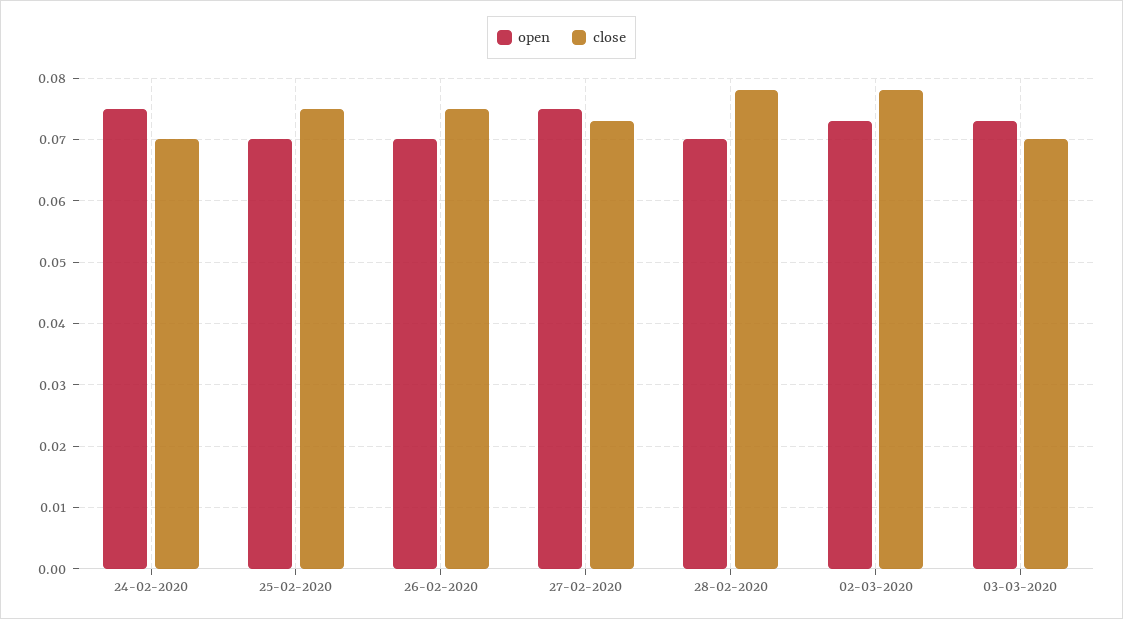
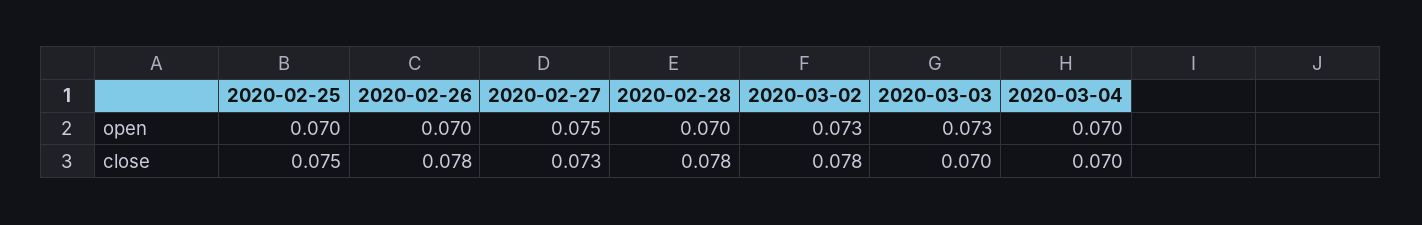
open, 24-02-2020: 0.075 -> none
close, 24-02-2020: 0.07 -> none
close, 26-02-2020: 0.075 -> 0.078
open, 2020-03-04: none -> 0.07
close, 2020-03-04: none -> 0.07

